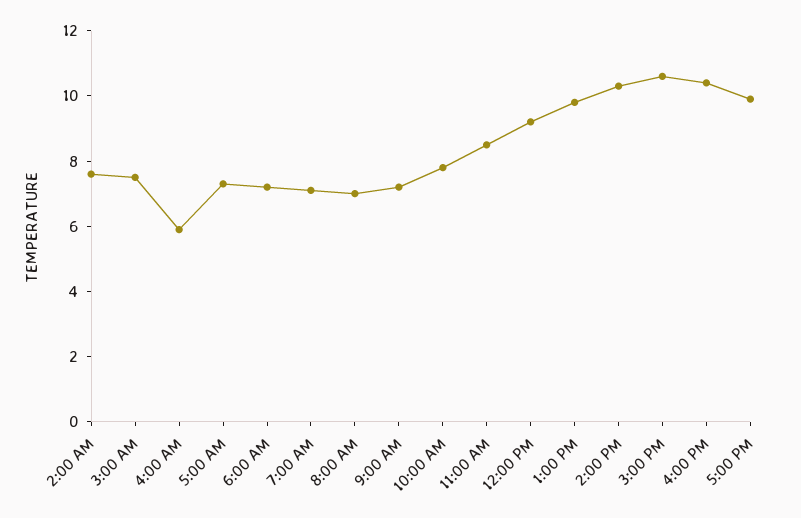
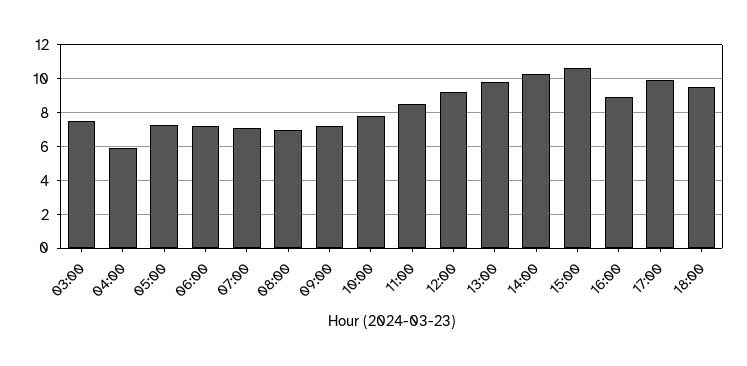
2:00 AM: 7.5 -> none
4:00 PM: 10.5 -> 9
18:00: none -> 9.5

